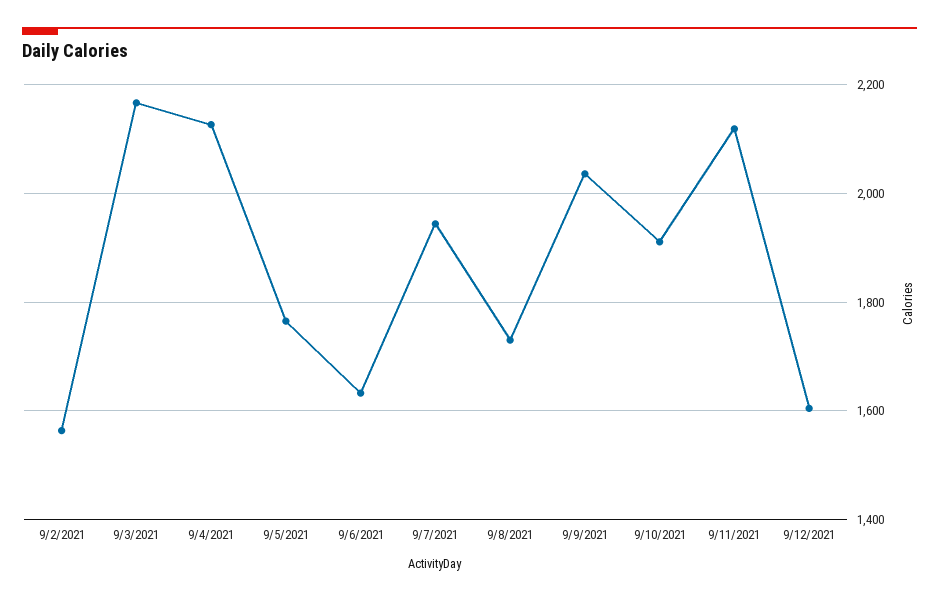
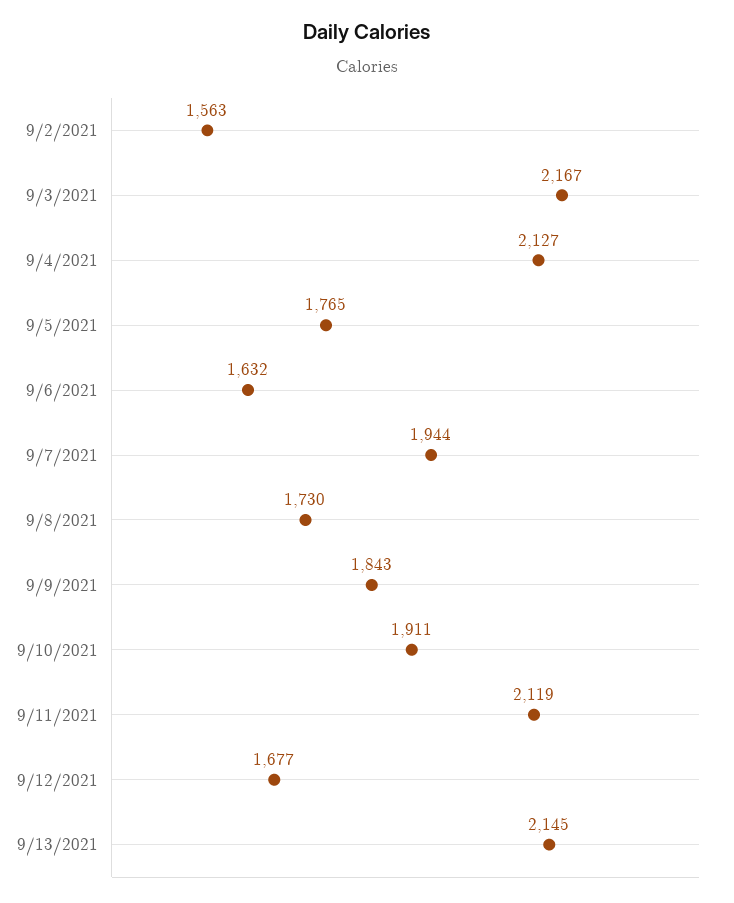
9/9/2021: 2040 -> 1843
9/12/2021: 1600 -> 1677
9/13/2021: none -> 2145

